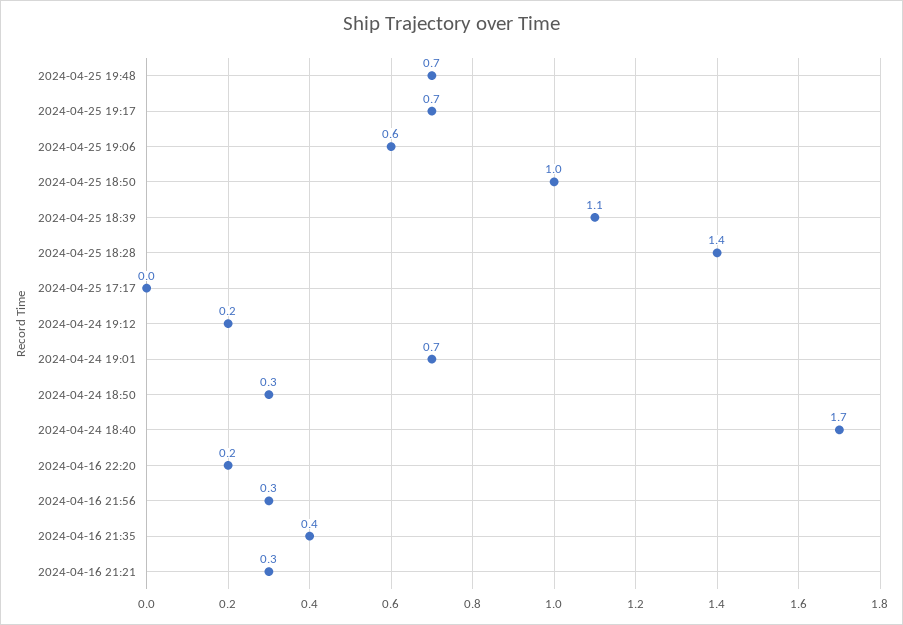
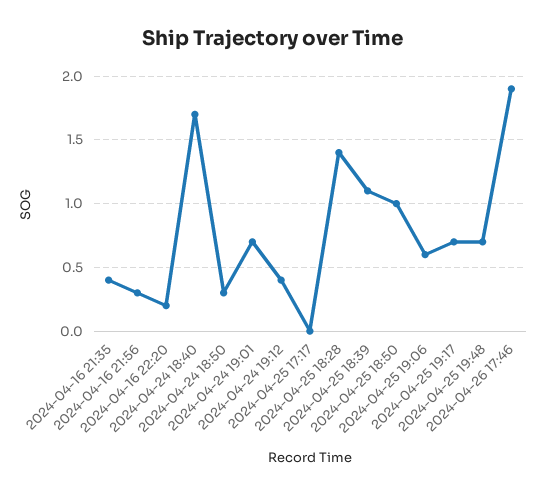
2024-04-24 19:12: 0.2 -> 0.4
2024-04-16 21:21: 0.3 -> none
2024-04-26 17:46: none -> 1.9

